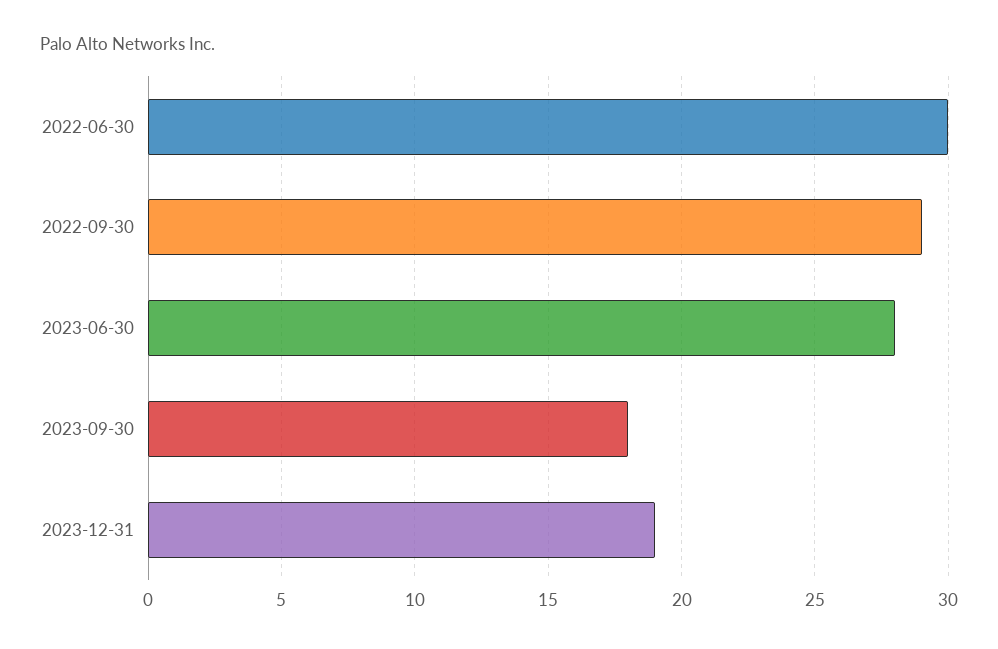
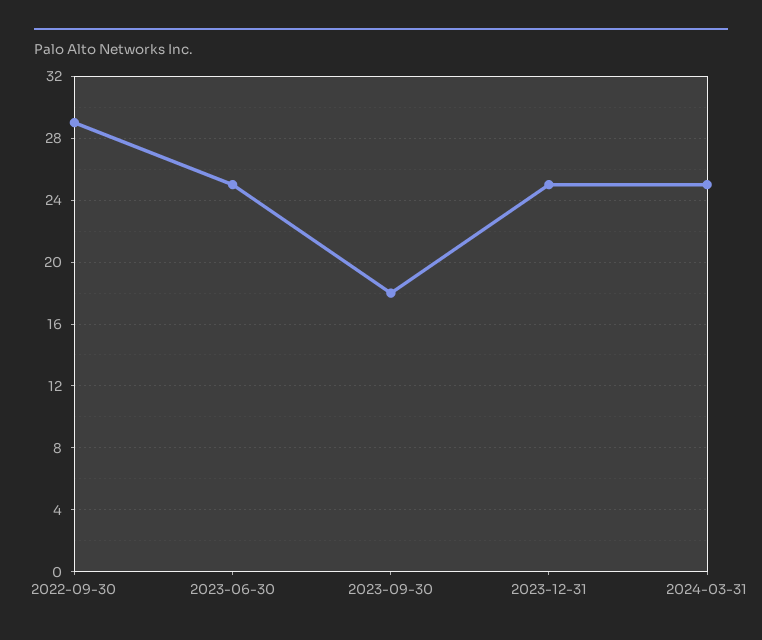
2022-06-30: 30 -> none
2023-06-30: 28 -> 25
2023-12-31: 19 -> 25
2024-03-31: none -> 25

